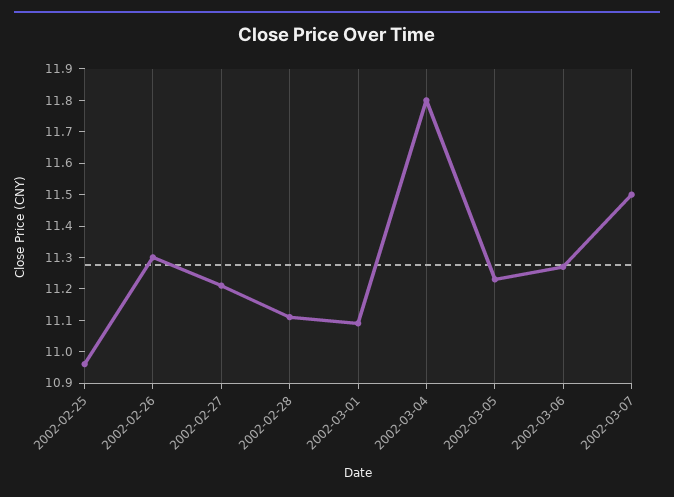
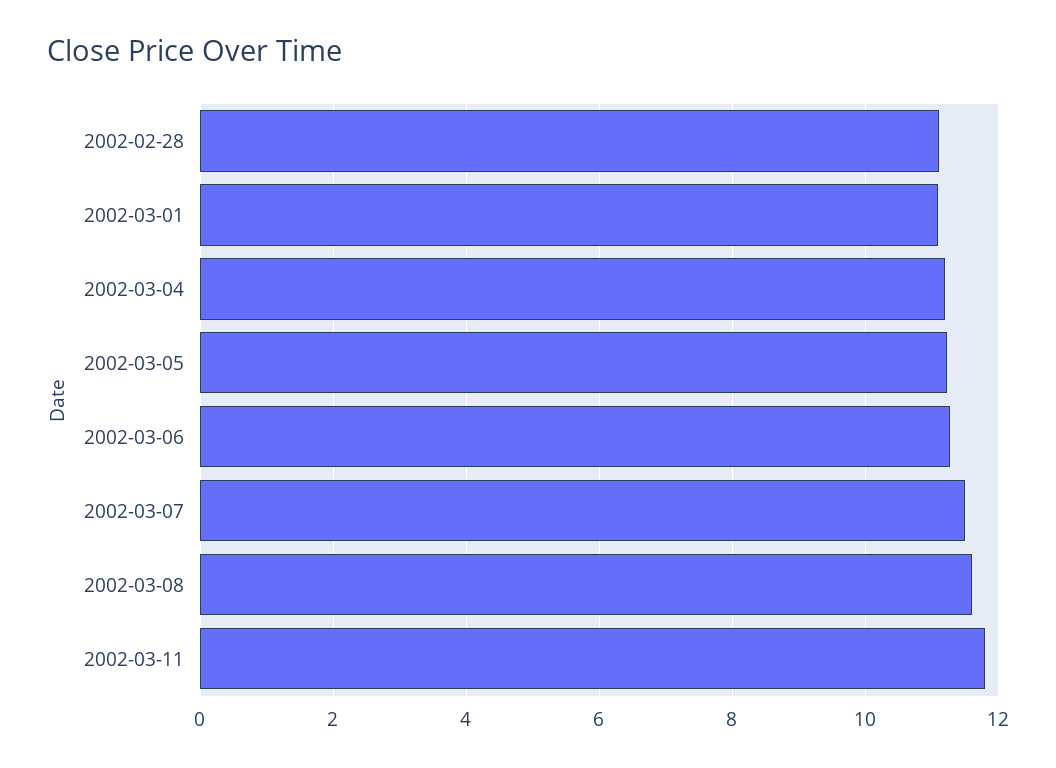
2002-02-25: 10.95 -> none
2002-02-26: 11.3 -> none
2002-02-27: 11.2 -> none
2002-03-04: 11.8 -> 11.2
2002-03-08: none -> 11.6
2002-03-11: none -> 11.8

